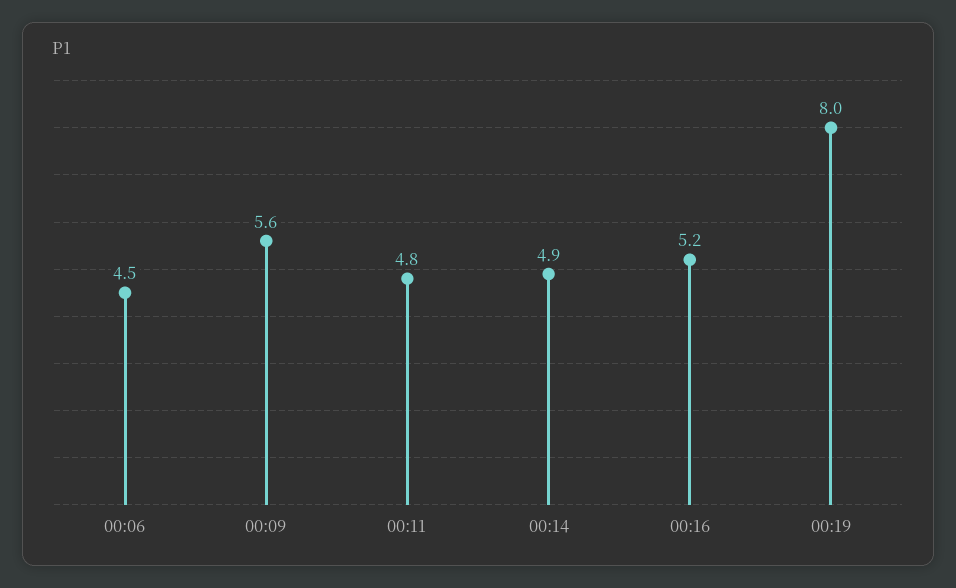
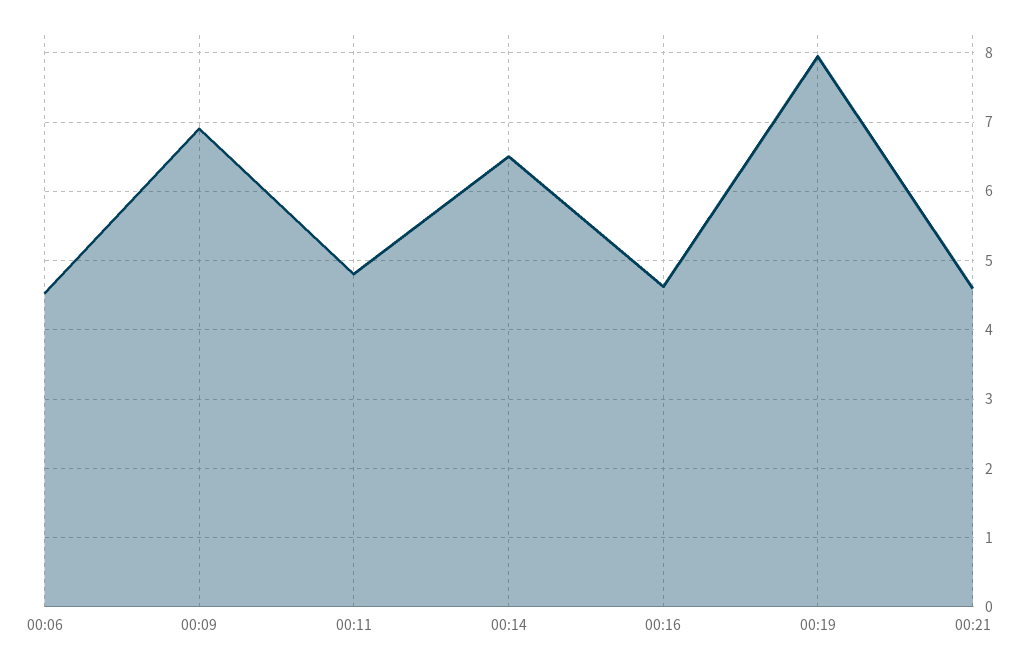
00:09: 5.6 -> 6.9
00:14: 4.9 -> 6.5
00:16: 5.2 -> 4.6
00:21: none -> 4.6

